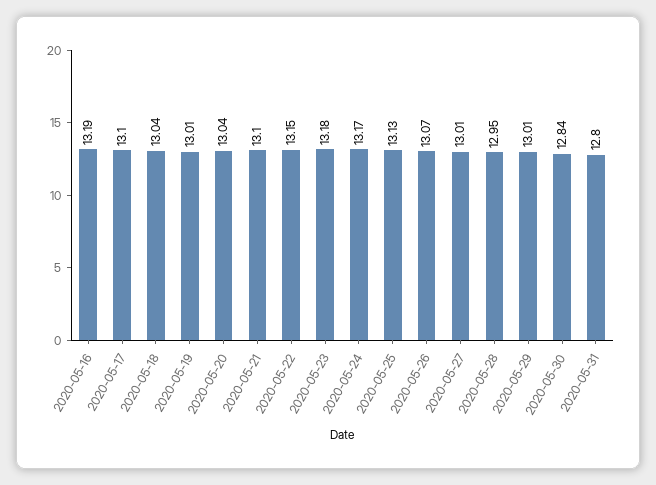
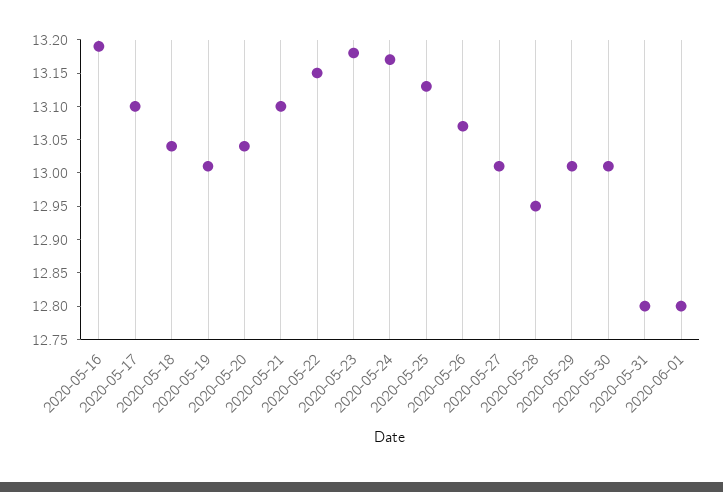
2020-05-30: 12.84 -> 13
2020-06-01: none -> 12.8

